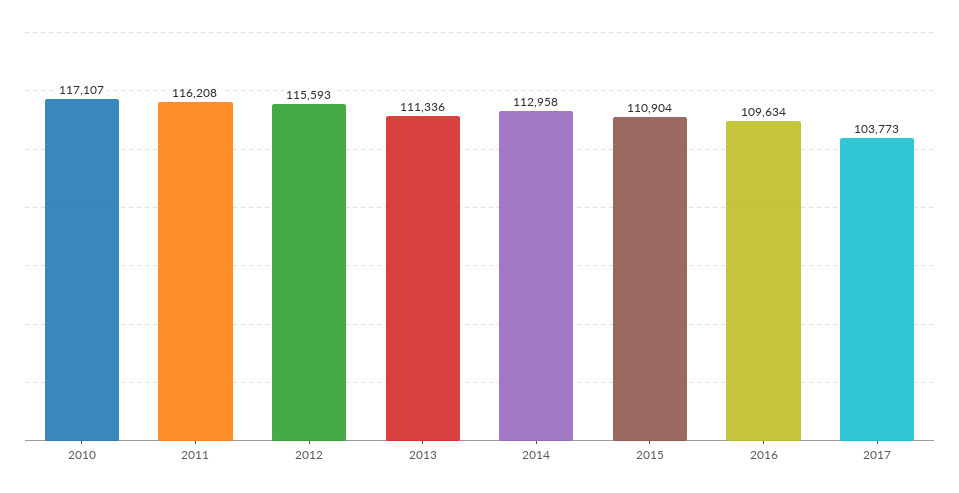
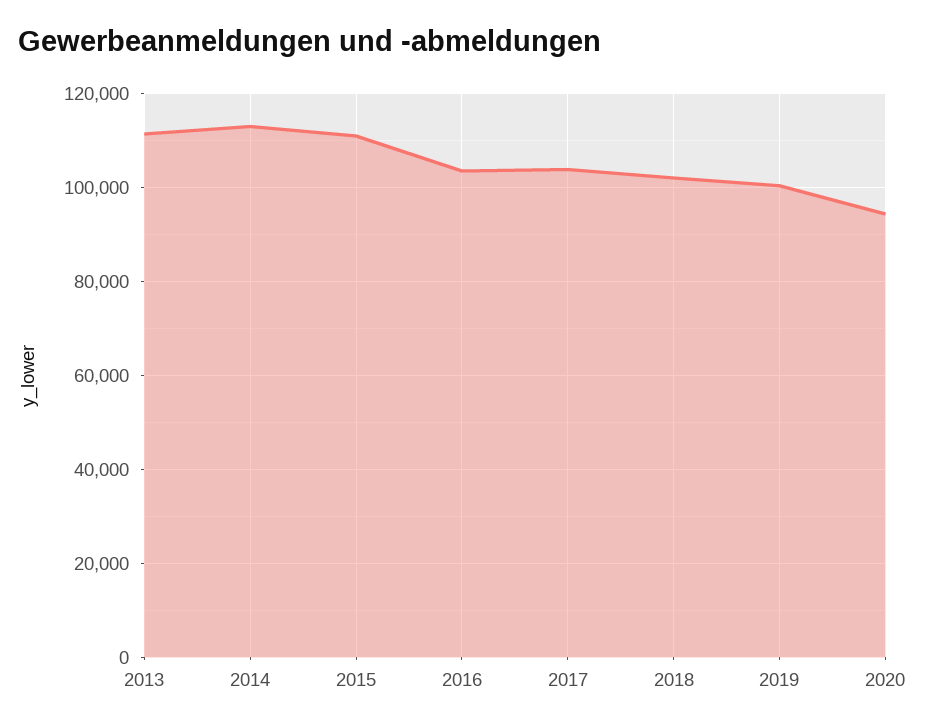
2010: 117107 -> none
2011: 116208 -> none
2012: 115593 -> none
2016: 109634 -> 104000
2018: none -> 102000
2019: none -> 100000
2020: none -> 94000

